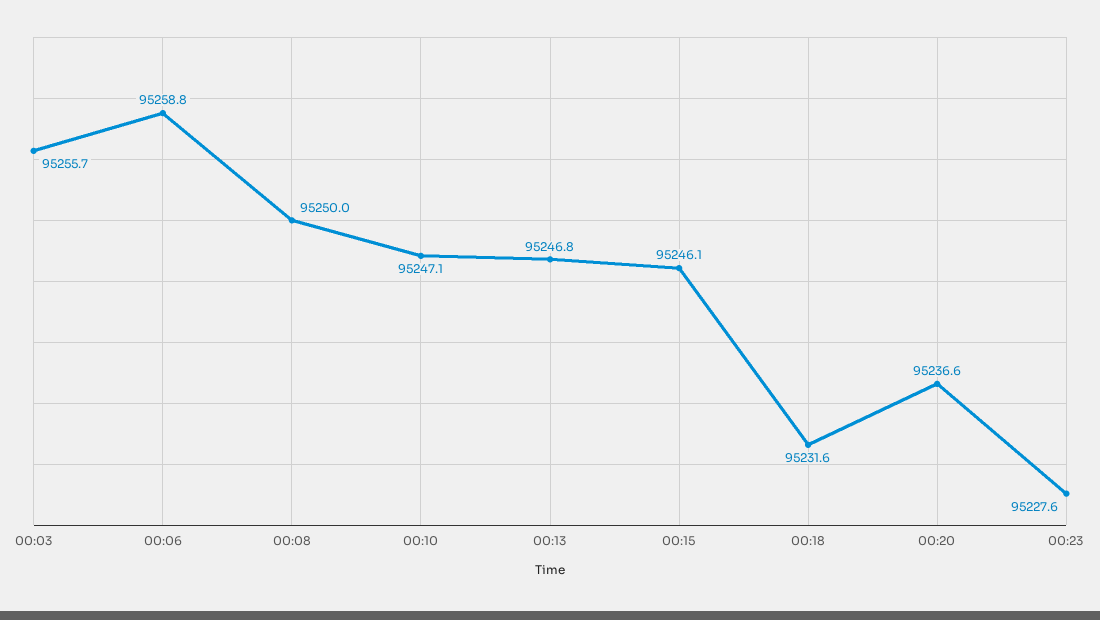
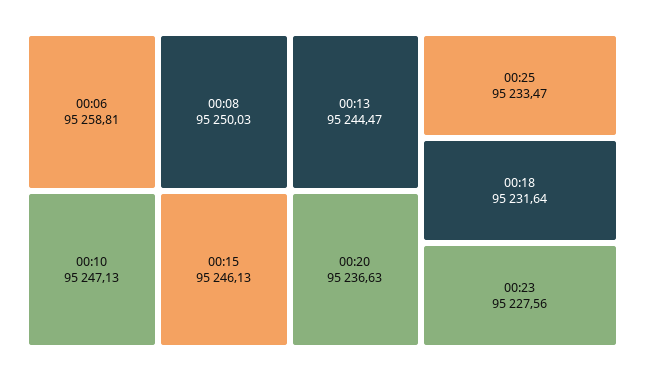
00:03: 95255.7 -> none
00:13: 95246.8 -> 95244.47
00:25: none -> 95233.47

